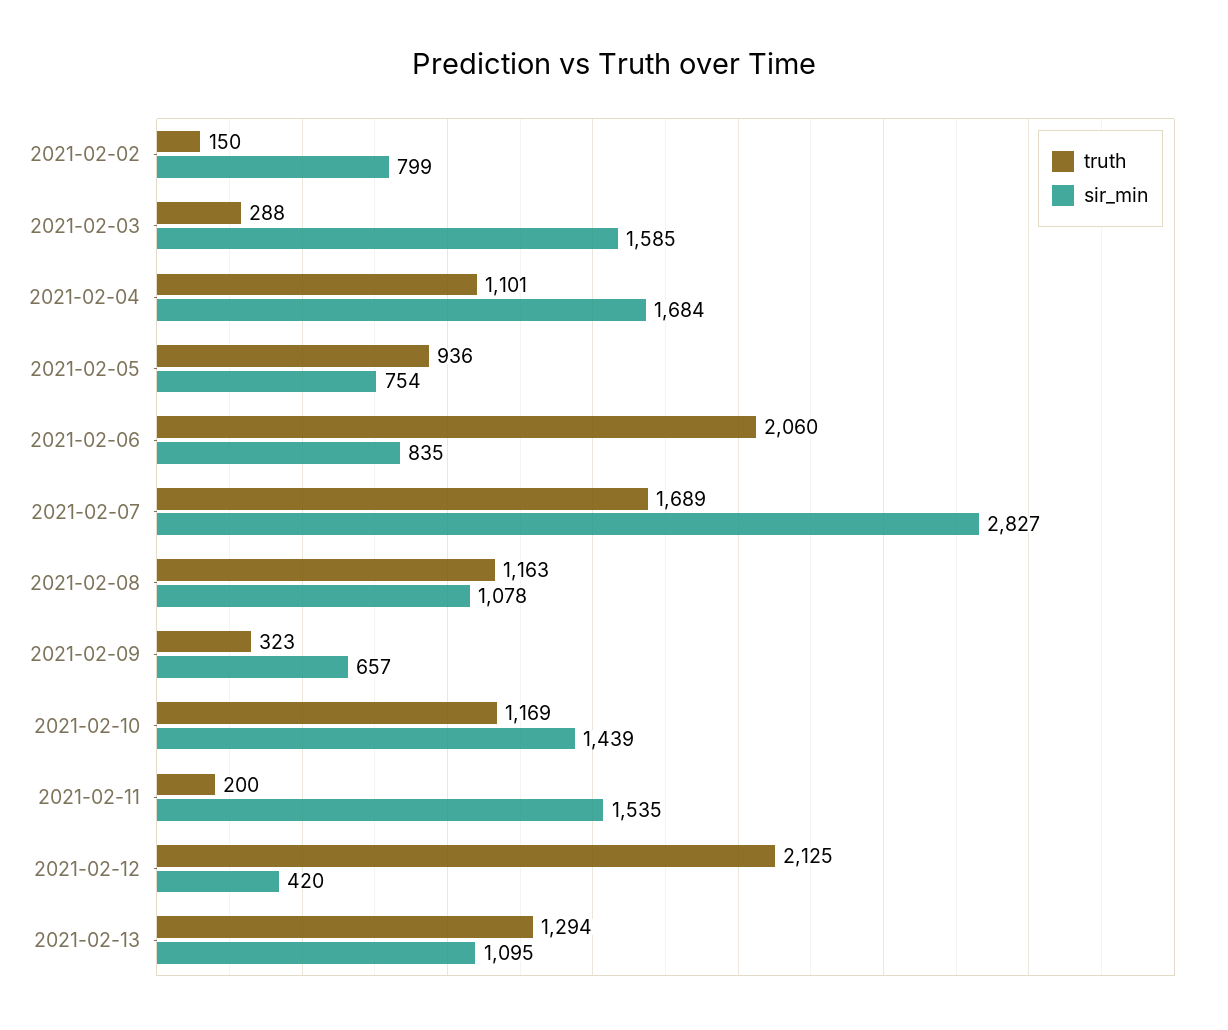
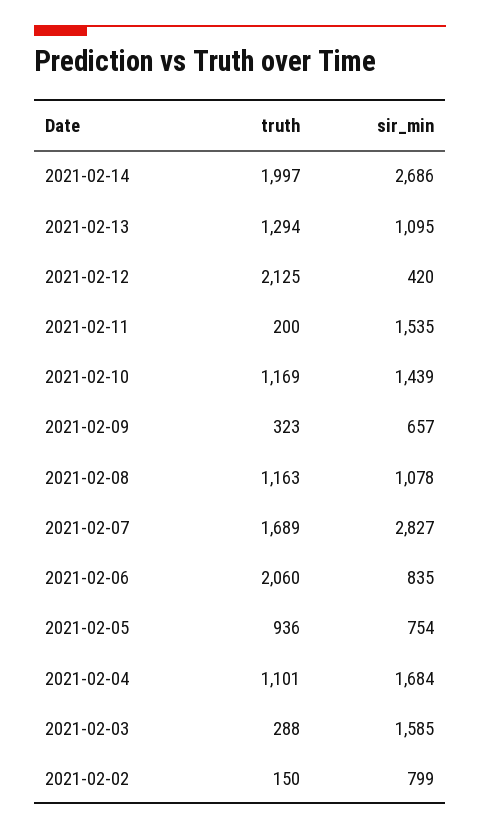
truth, 2021-02-14: none -> 1997
sir_min, 2021-02-14: none -> 2686

